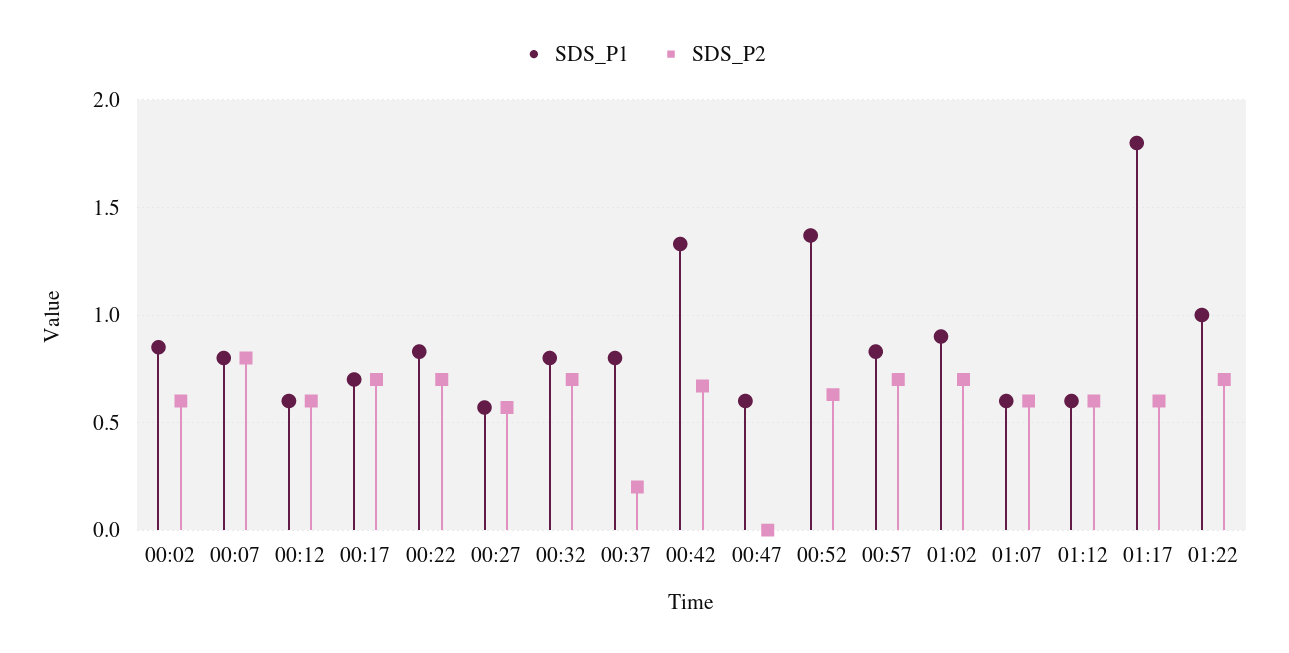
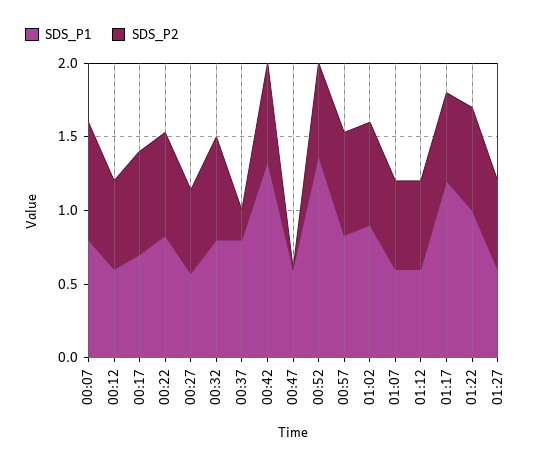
SDS_P1, 00:02: 0.85 -> none
SDS_P2, 00:02: 0.6 -> none
SDS_P1, 01:17: 1.8 -> 1.2
SDS_P1, 01:27: none -> 0.6
SDS_P2, 01:27: none -> 0.6

